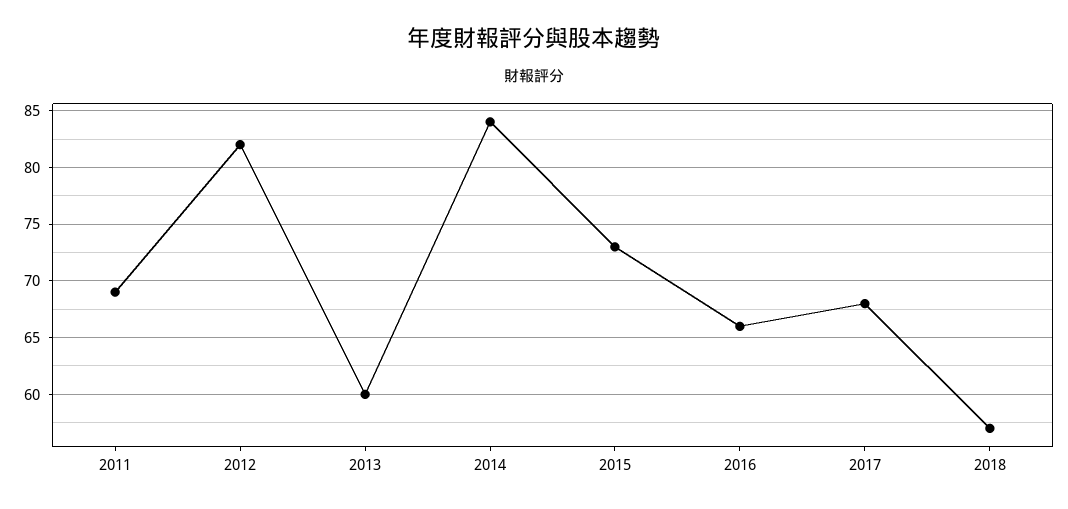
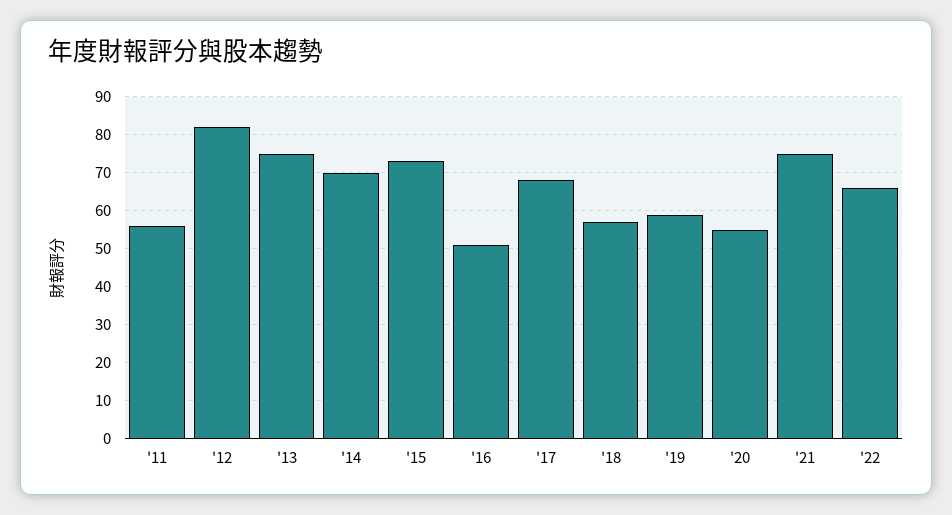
2011: 69 -> 55
2013: 60 -> 75
2014: 84 -> 70
2016: 66 -> 50
'19: none -> 60
'20: none -> 55
'21: none -> 75
'22: none -> 65

